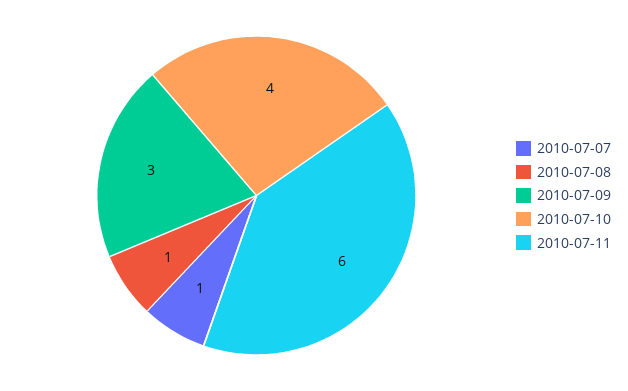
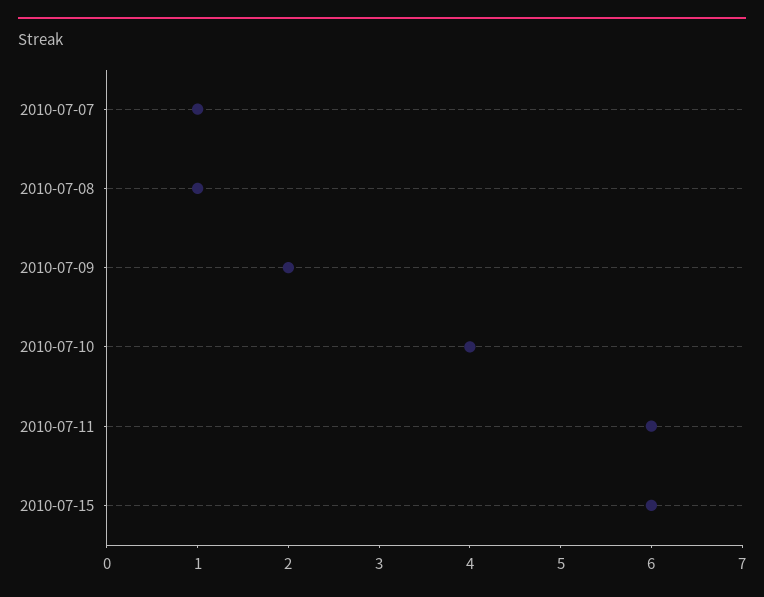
2010-07-09: 3 -> 2
2010-07-15: none -> 6

